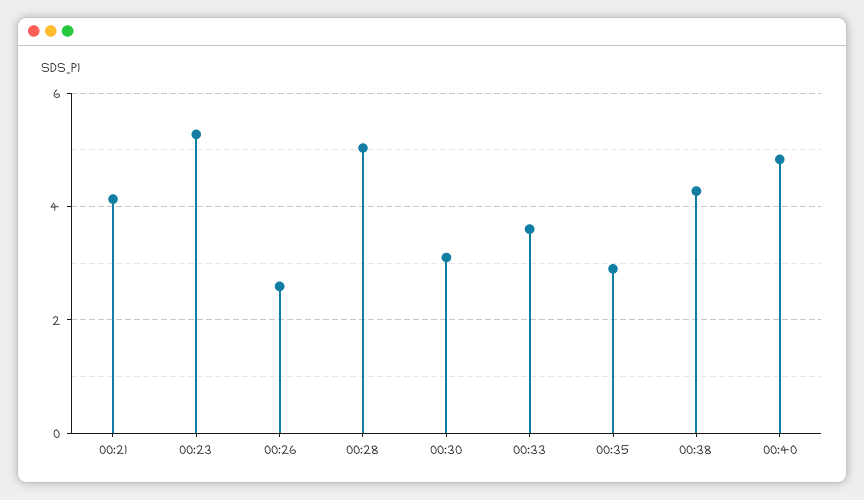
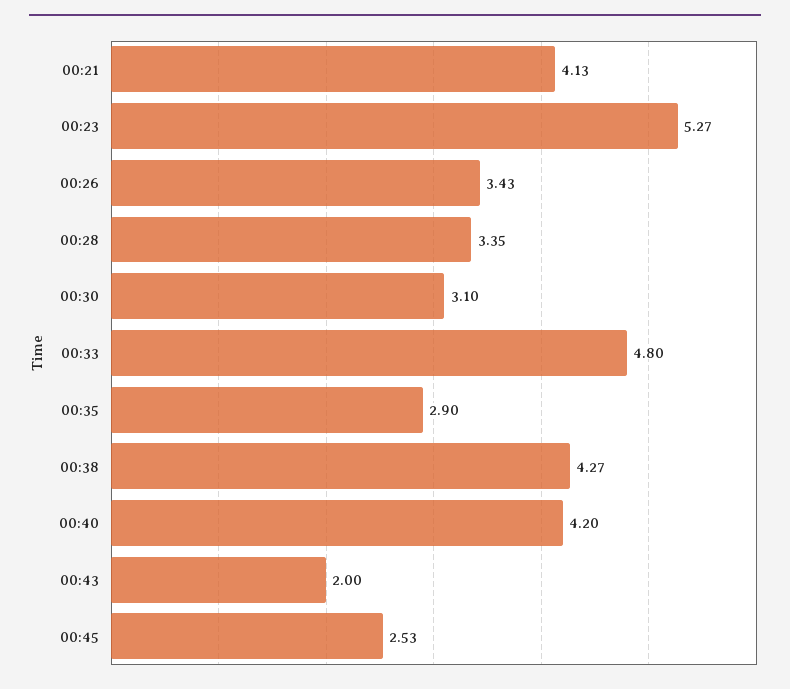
00:26: 2.6 -> 3.43
00:28: 5 -> 3.35
00:33: 3.6 -> 4.8
00:40: 4.8 -> 4.2
00:43: none -> 2
00:45: none -> 2.53

